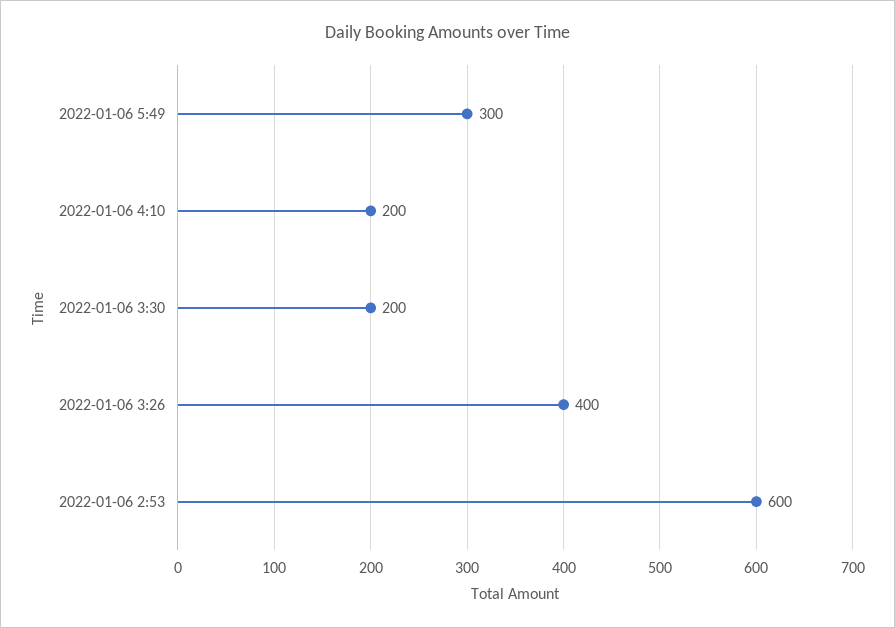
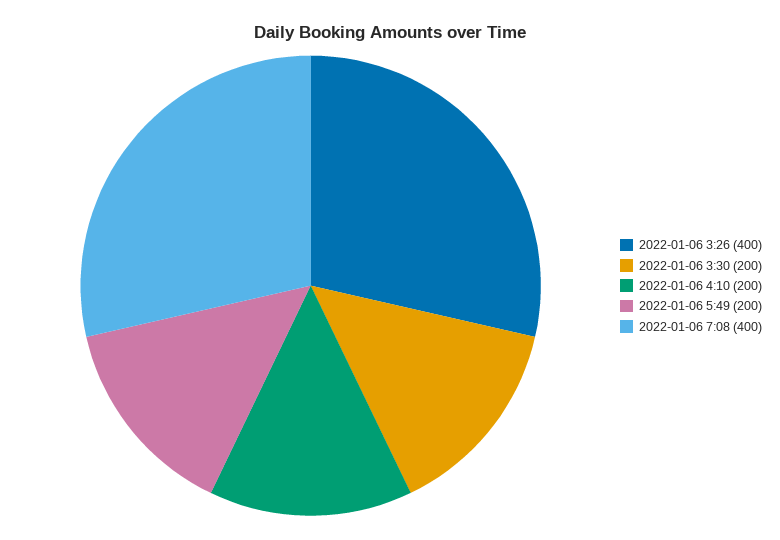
2022-01-06 5:49: 300 -> 200
2022-01-06 2:53: 600 -> none
2022-01-06 7:08: none -> 400

